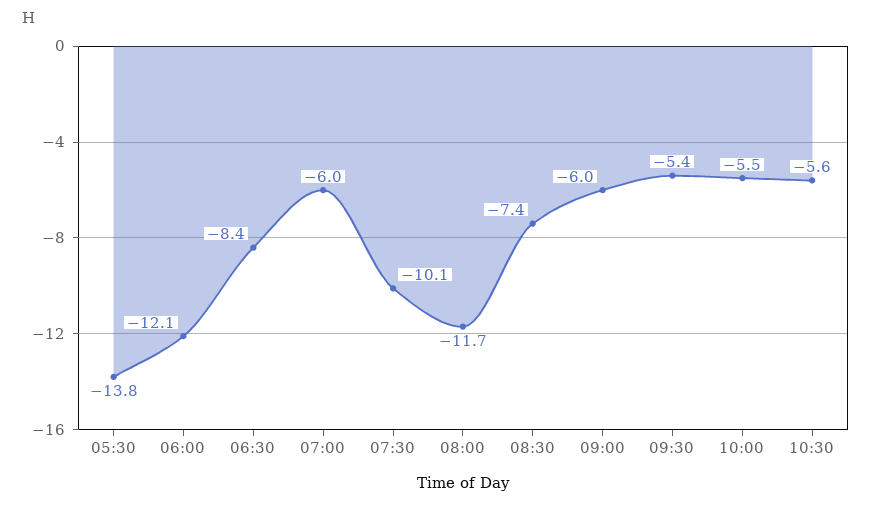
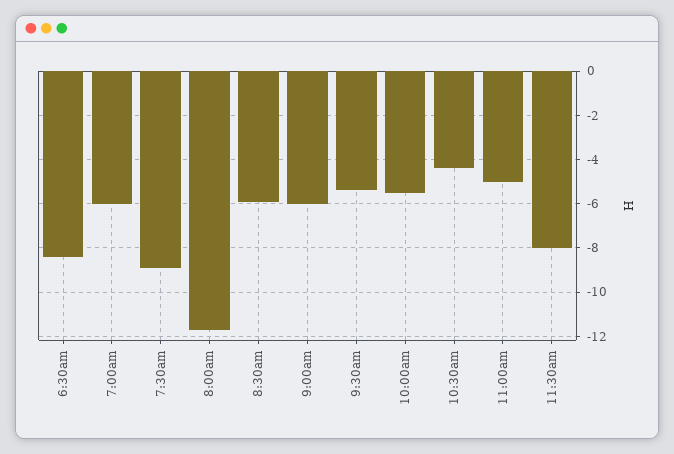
05:30: -13.8 -> none
06:00: -12.1 -> none
07:30: -10.1 -> -9
08:30: -7.4 -> -6
10:30: -5.6 -> -4.5
11:00am: none -> -5
11:30am: none -> -8

